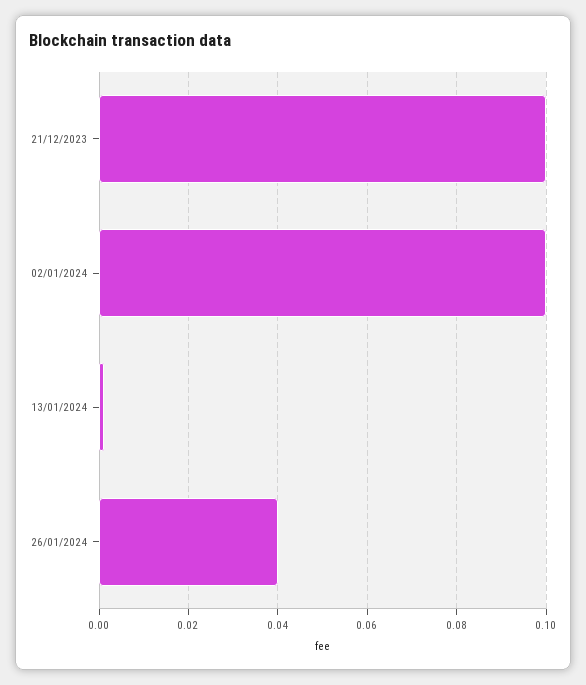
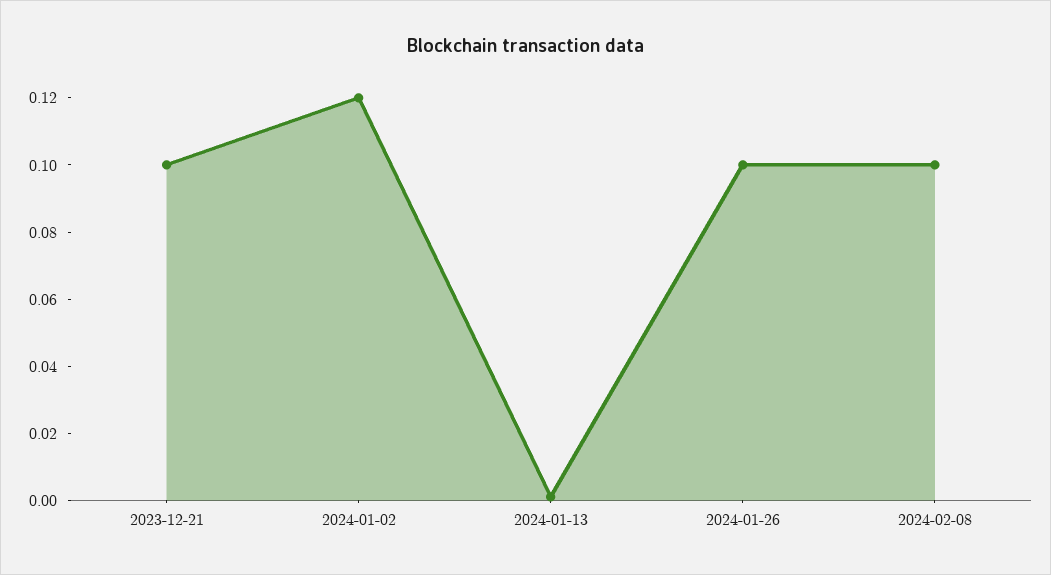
02/01/2024: 0.1 -> 0.12
26/01/2024: 0.04 -> 0.1
2024-02-08: none -> 0.1

